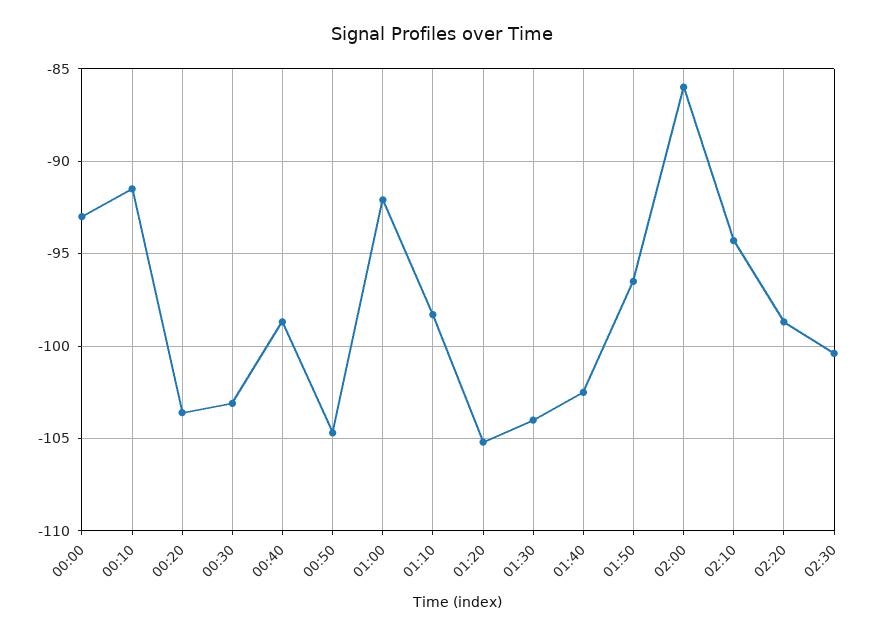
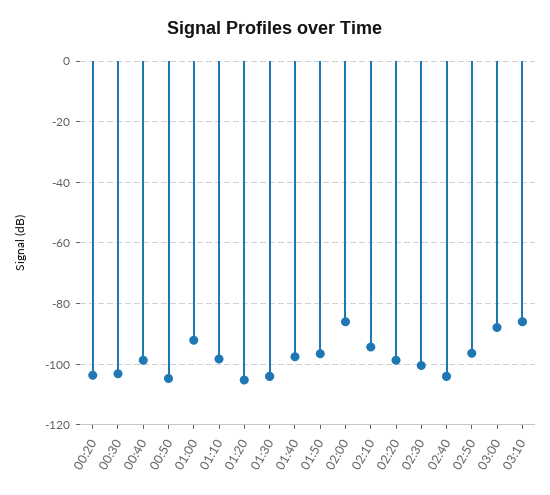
00:00: -93 -> none
00:10: -91.5 -> none
01:40: -102.5 -> -98
02:40: none -> -104
02:50: none -> -96
03:00: none -> -88
03:10: none -> -86

